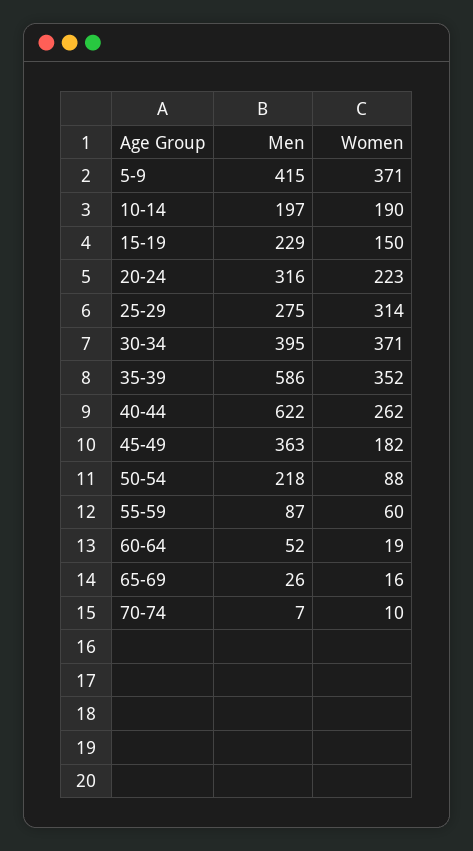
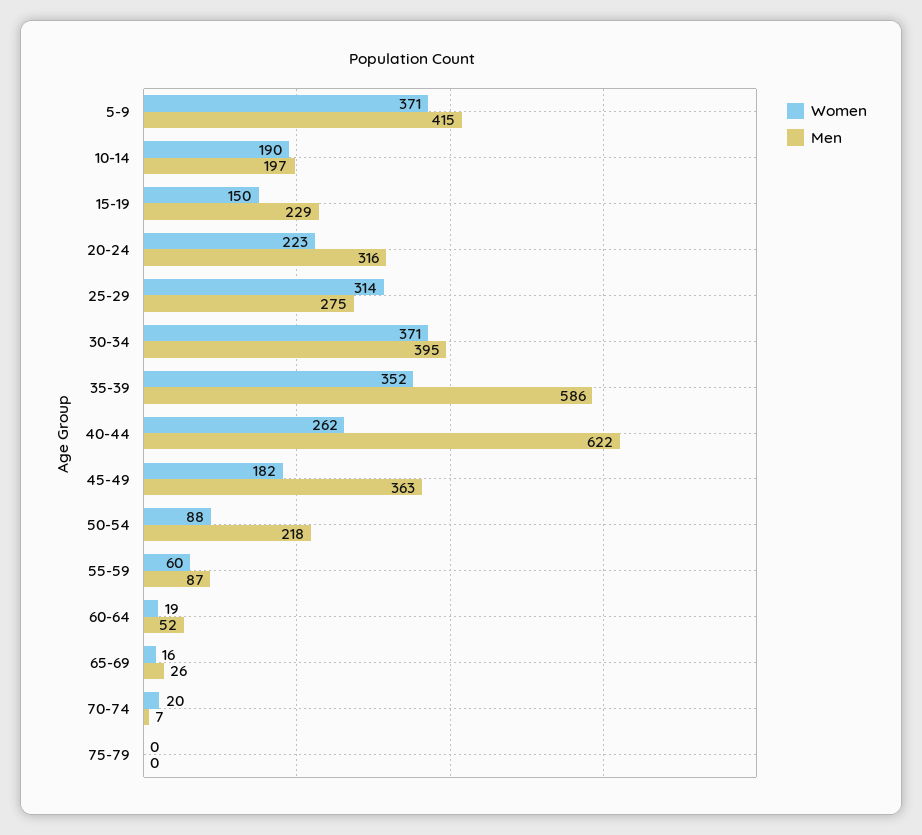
Women, 70-74: 10 -> 20
Women, 75-79: none -> 0
Men, 75-79: none -> 0

